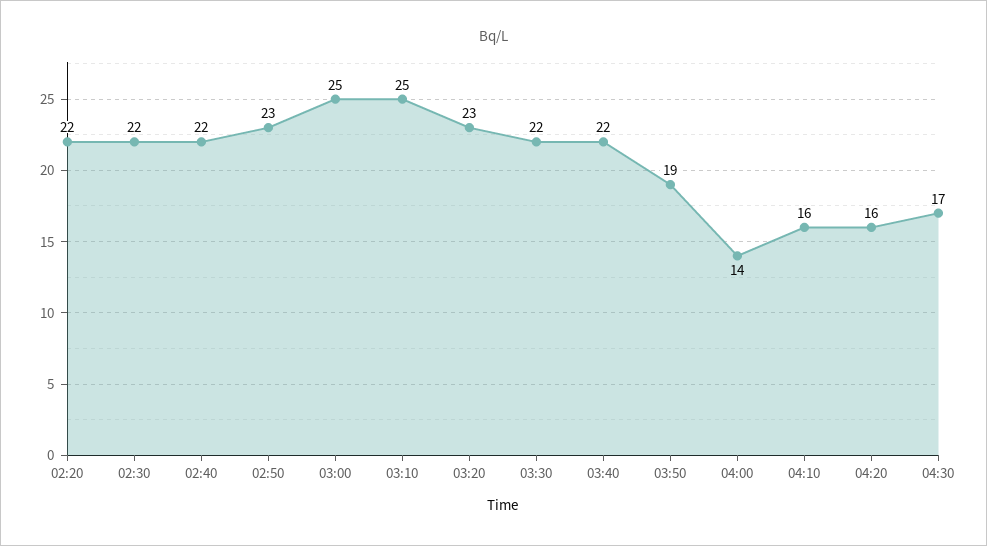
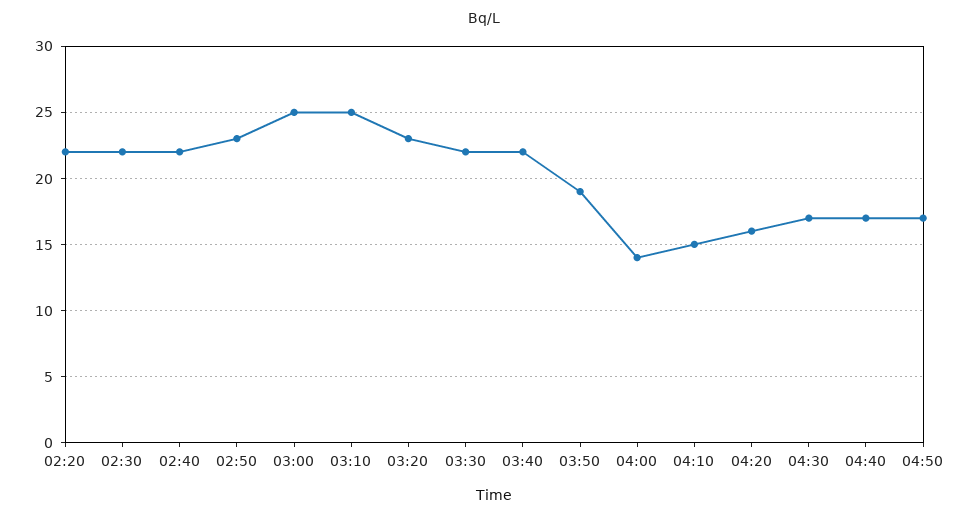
04:10: 16 -> 15
04:40: none -> 17
04:50: none -> 17

